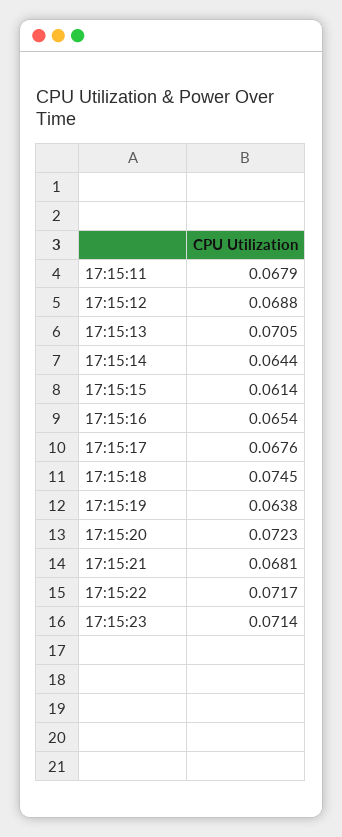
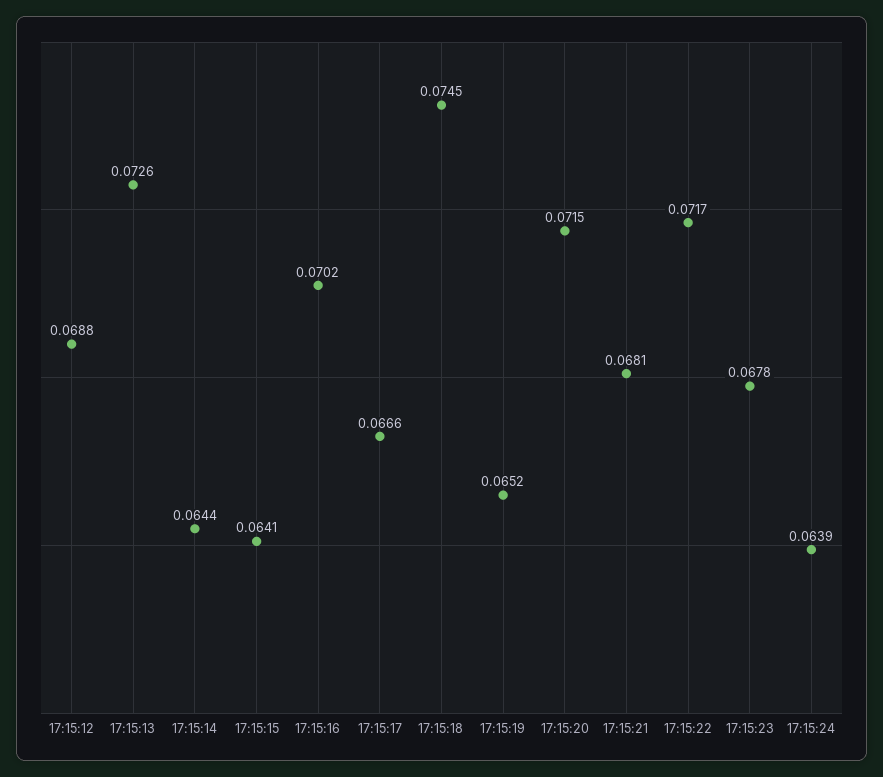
17:15:11: 0.0679 -> none
17:15:13: 0.0705 -> 0.0726
17:15:15: 0.0614 -> 0.0641
17:15:16: 0.0654 -> 0.0702
17:15:17: 0.0676 -> 0.0666
17:15:19: 0.0638 -> 0.0652
17:15:20: 0.0723 -> 0.0715
17:15:23: 0.0714 -> 0.0678
17:15:24: none -> 0.0639

